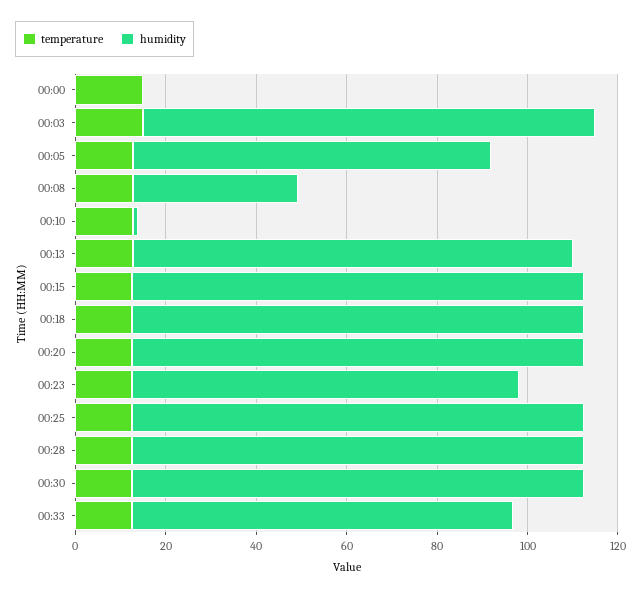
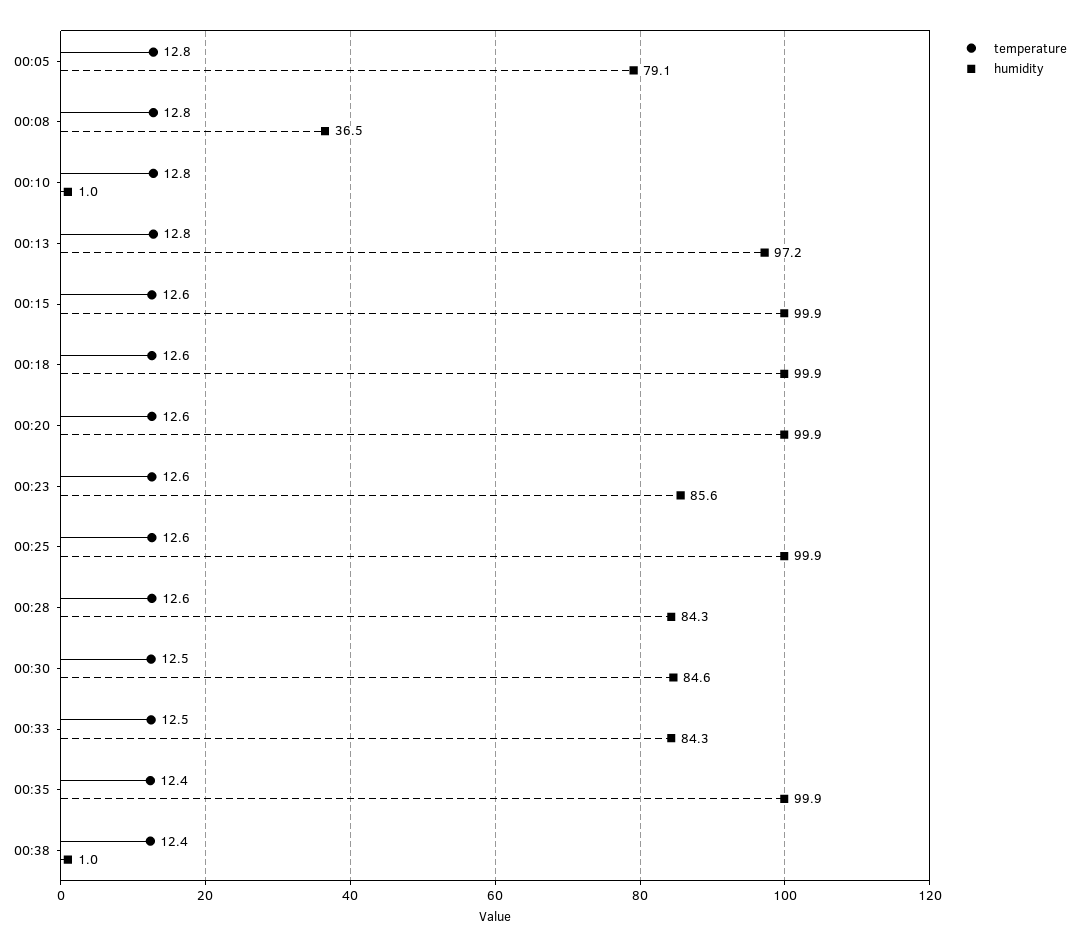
temperature, 00:00: 15 -> none
humidity, 00:00: 0 -> none
temperature, 00:03: 15 -> none
humidity, 00:03: 100 -> none
humidity, 00:28: 100 -> 84.3
humidity, 00:30: 100 -> 84.6
temperature, 00:35: none -> 12.4
humidity, 00:35: none -> 99.9
temperature, 00:38: none -> 12.4
humidity, 00:38: none -> 1

